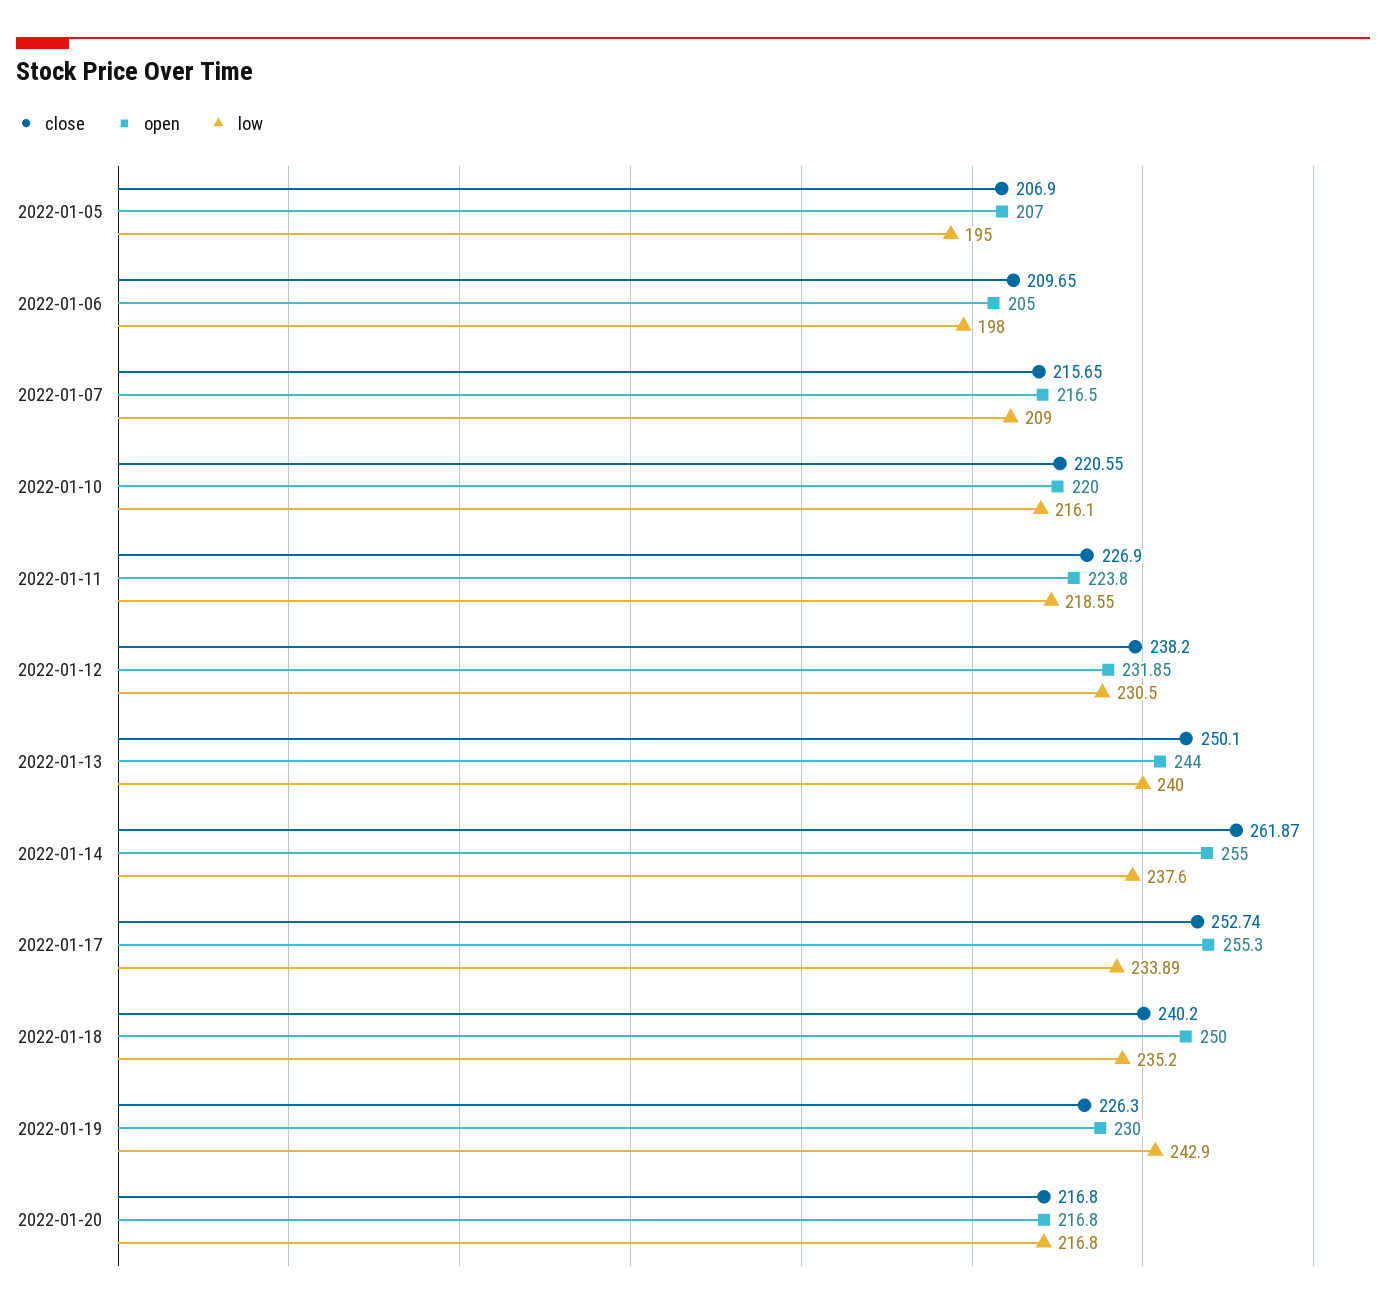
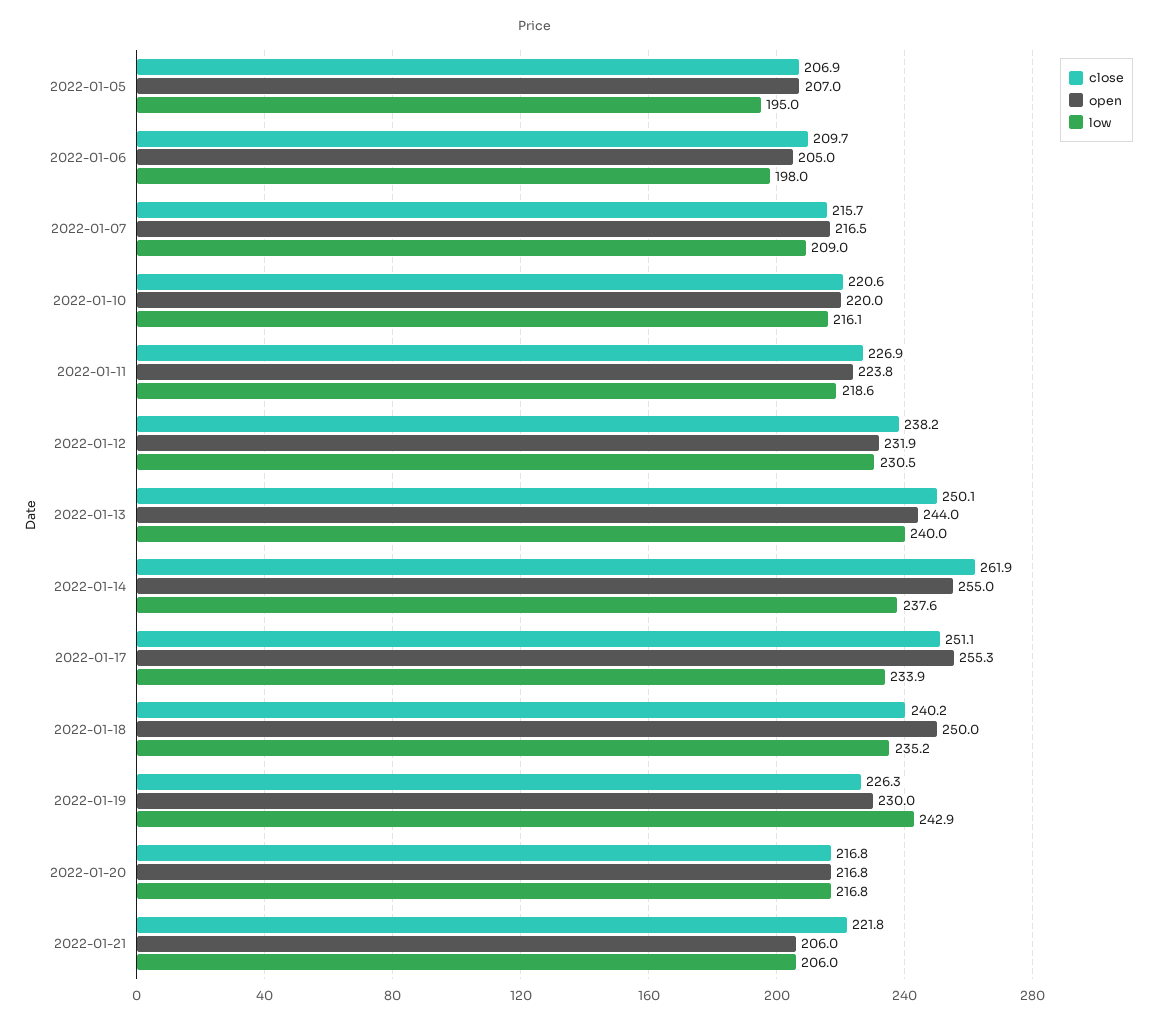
close, 2022-01-17: 252.74 -> 251.1
close, 2022-01-21: none -> 221.8
open, 2022-01-21: none -> 206
low, 2022-01-21: none -> 206

